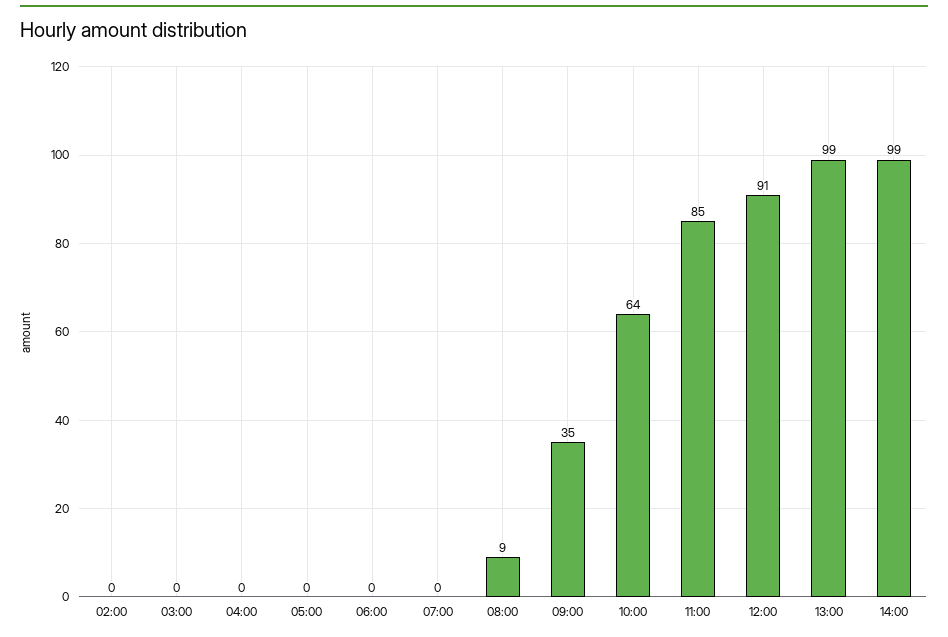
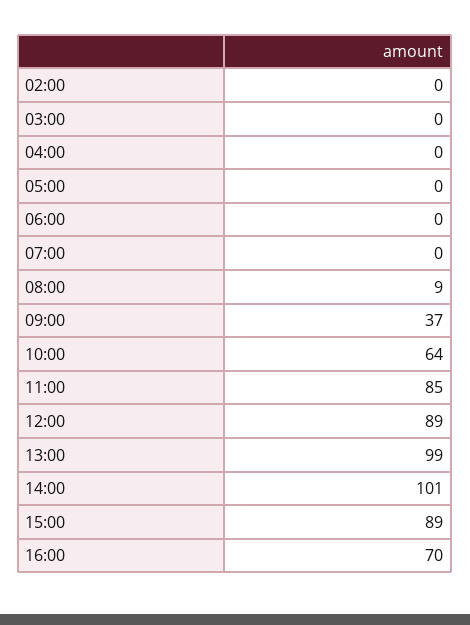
09:00: 35 -> 37
12:00: 91 -> 89
14:00: 99 -> 101
15:00: none -> 89
16:00: none -> 70

